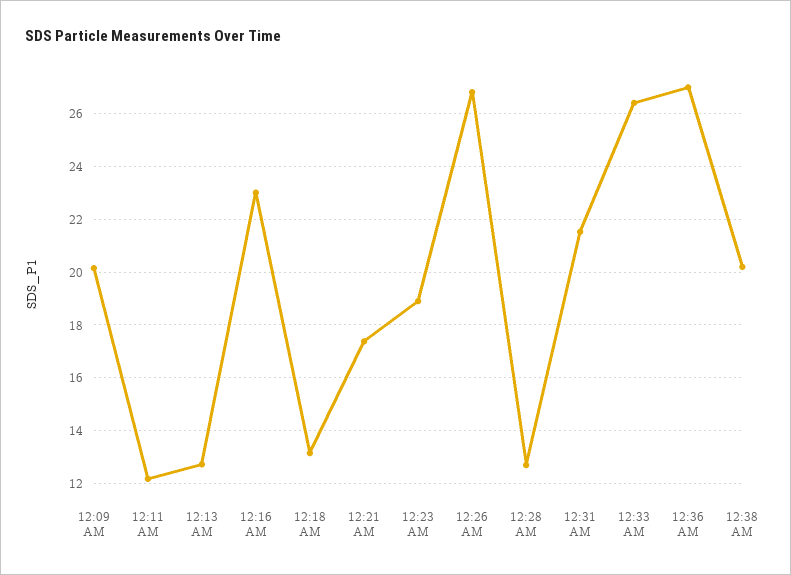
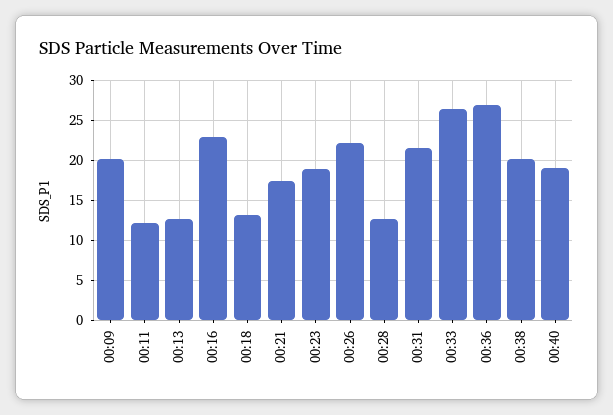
12:26 AM: 26.75 -> 22
00:40: none -> 19

